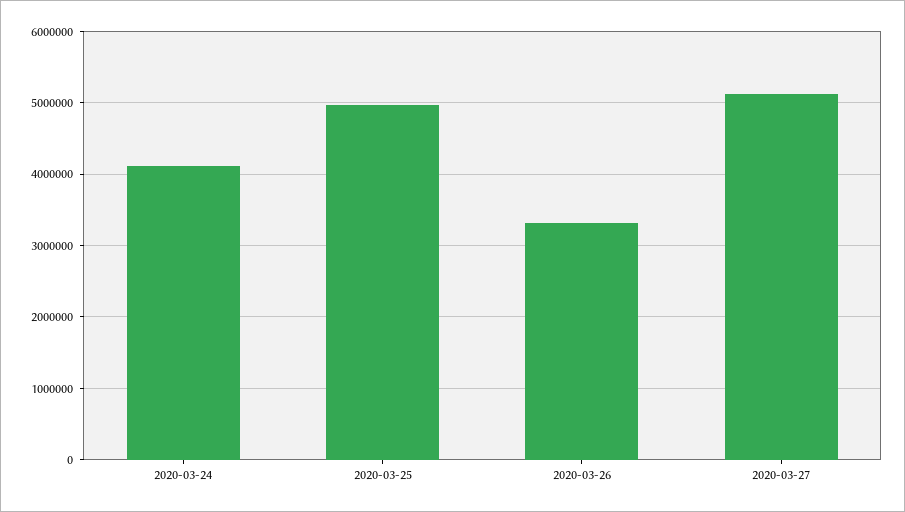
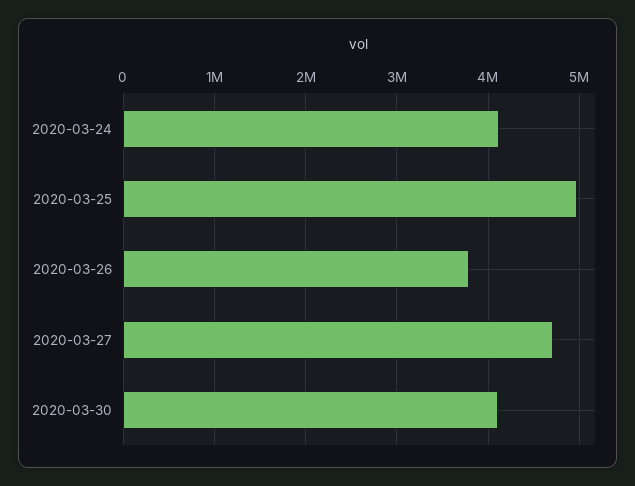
2020-03-26: 3300000 -> 3800000
2020-03-27: 5100000 -> 4700000
2020-03-30: none -> 4100000

